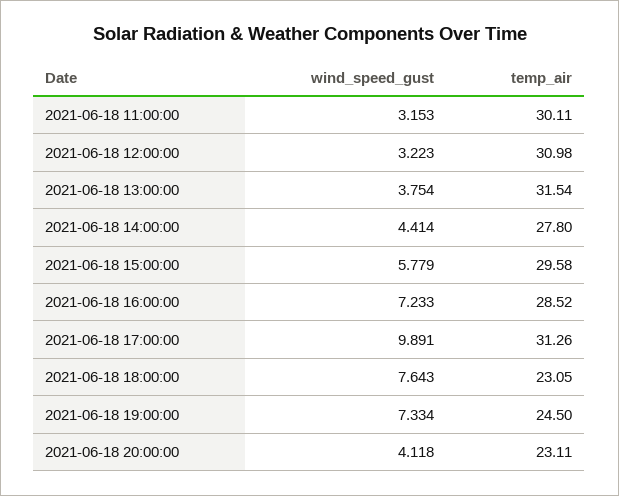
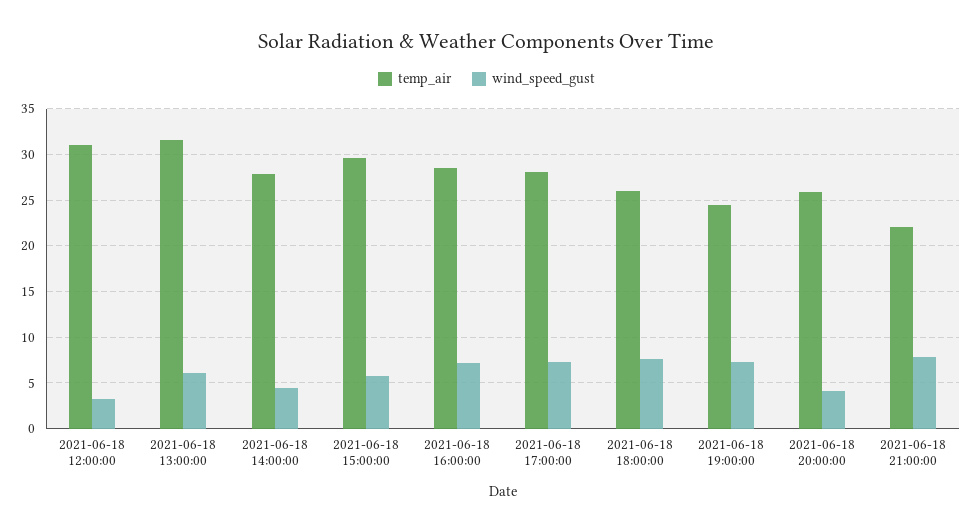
wind_speed_gust, 2021-06-18 11:00:00: 3.153 -> none
temp_air, 2021-06-18 11:00:00: 30.11 -> none
wind_speed_gust, 2021-06-18 13:00:00: 3.754 -> 6
wind_speed_gust, 2021-06-18 17:00:00: 9.891 -> 7
temp_air, 2021-06-18 17:00:00: 31.26 -> 28
temp_air, 2021-06-18 18:00:00: 23.05 -> 26
temp_air, 2021-06-18 20:00:00: 23.11 -> 26
temp_air, 2021-06-18 21:00:00: none -> 22
wind_speed_gust, 2021-06-18 21:00:00: none -> 8

